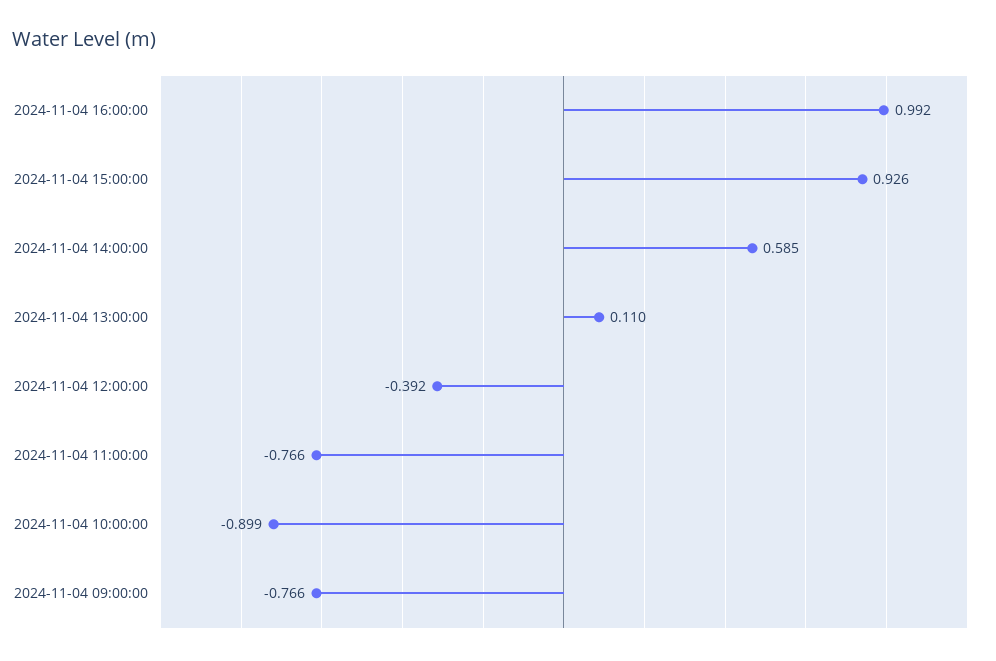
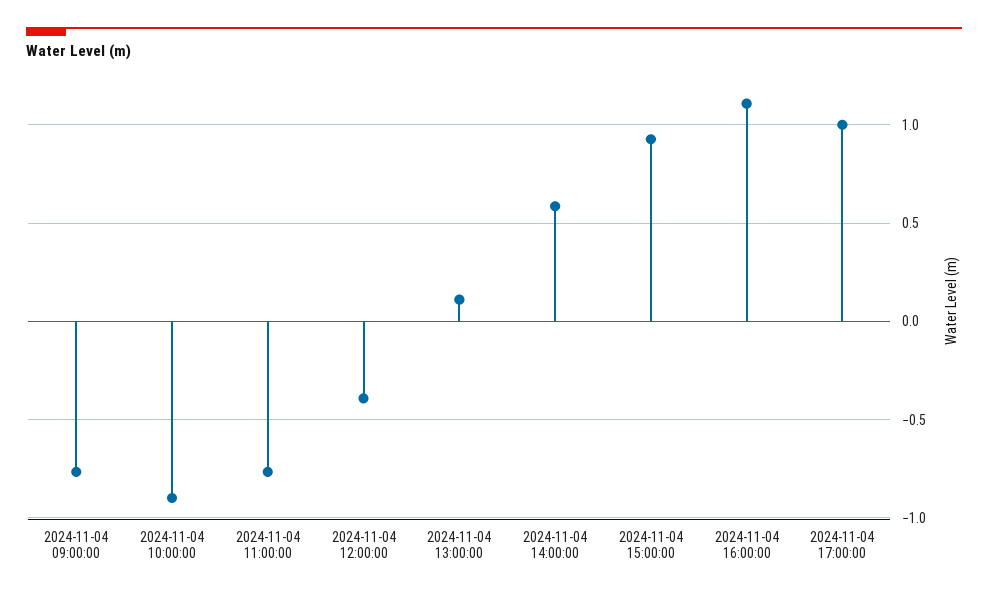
2024-11-04 16:00:00: 0.992 -> 1.1
2024-11-04 17:00:00: none -> 1

